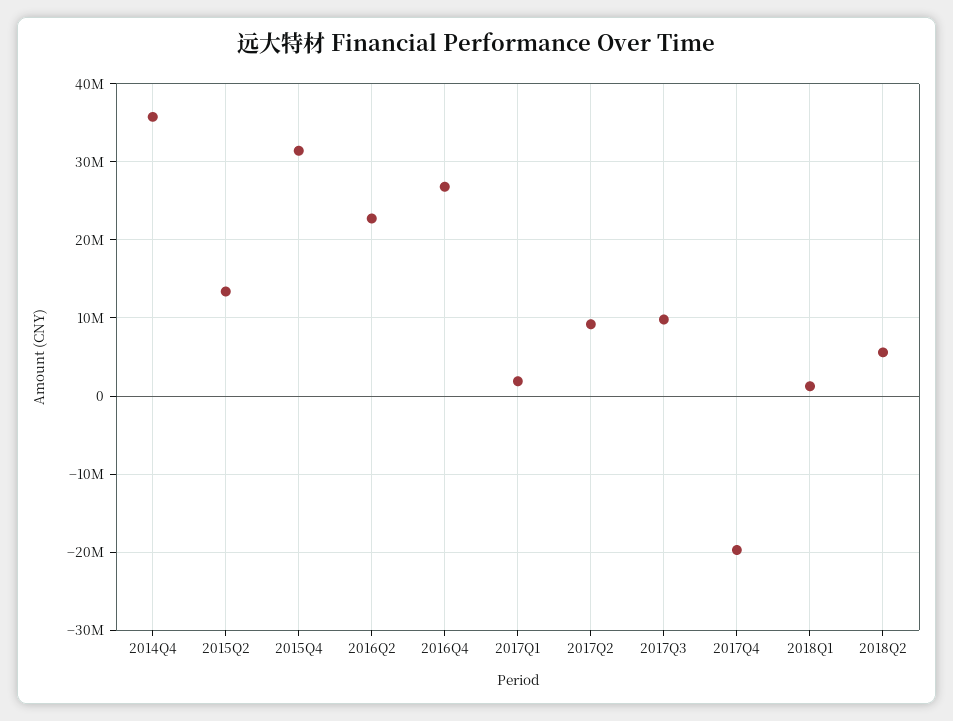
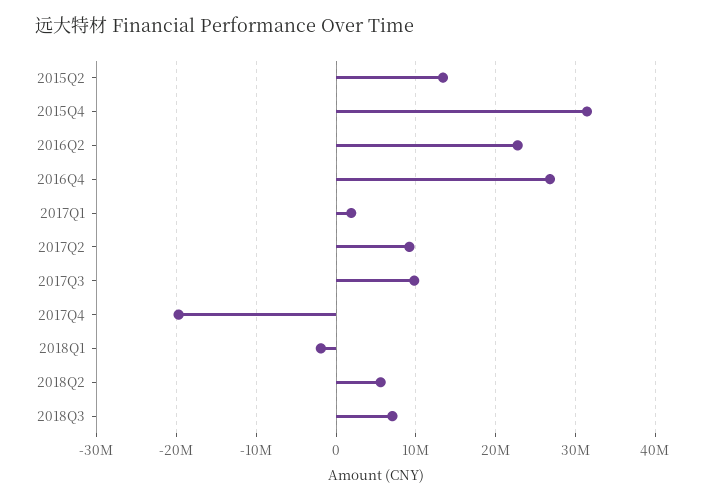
2014Q4: 36000000 -> none
2018Q1: 1000000 -> -2000000
2018Q3: none -> 7000000

